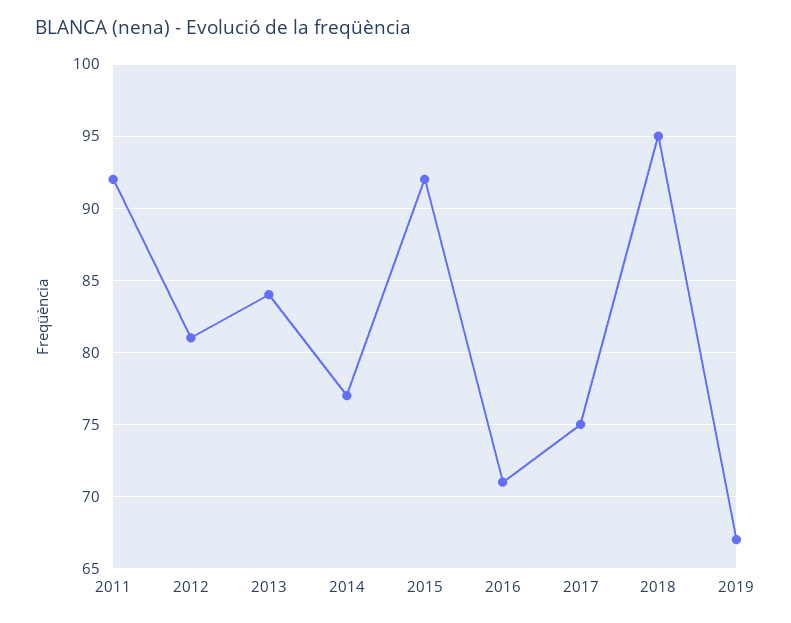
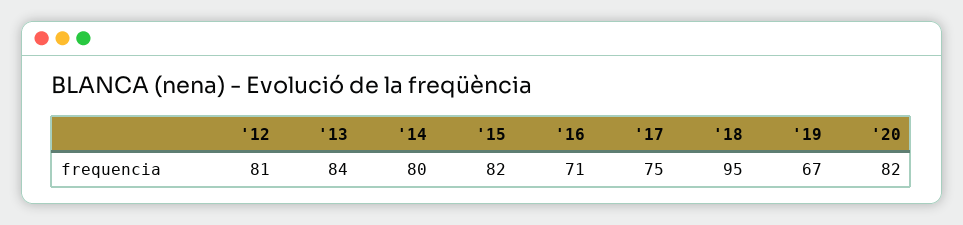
2011: 92 -> none
2014: 77 -> 80
2015: 92 -> 82
'20: none -> 82

